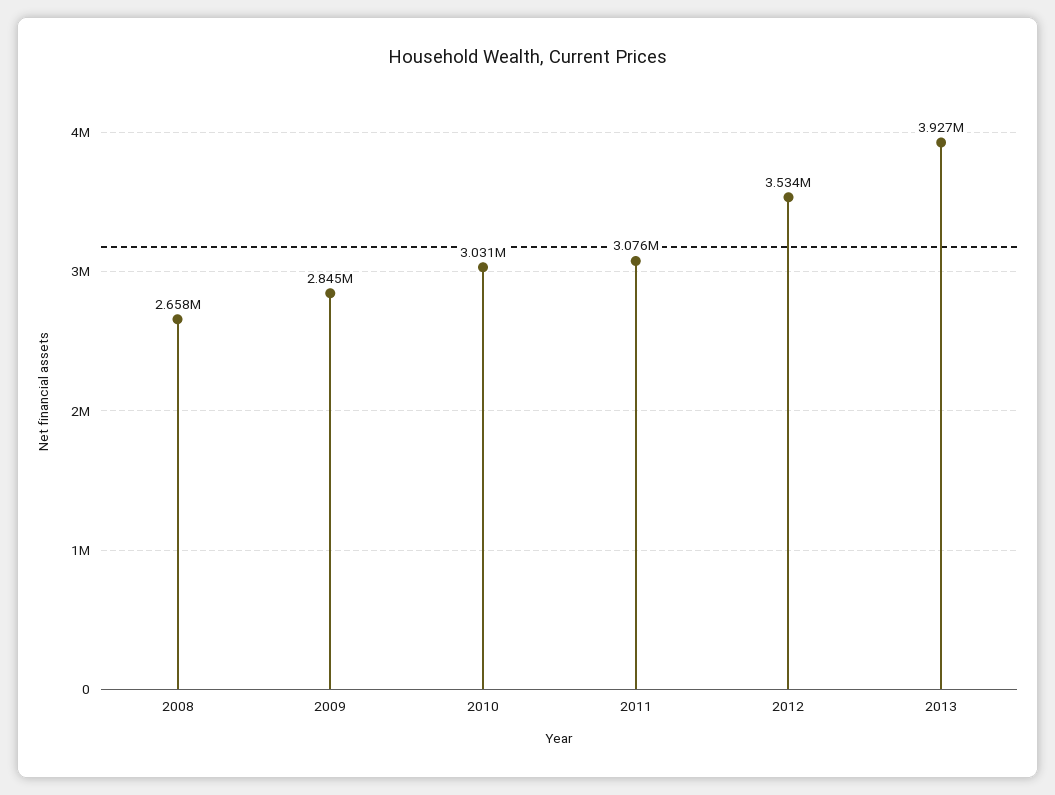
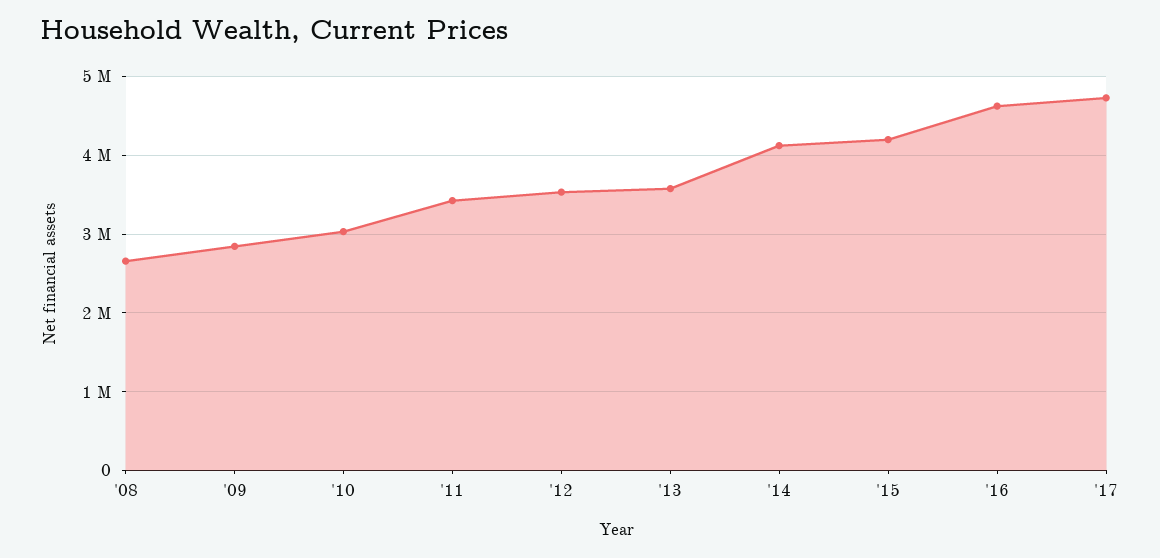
2011: 3076000 -> 3400000
2013: 3927000 -> 3600000
'14: none -> 4100000
'15: none -> 4200000
'16: none -> 4600000
'17: none -> 4700000

